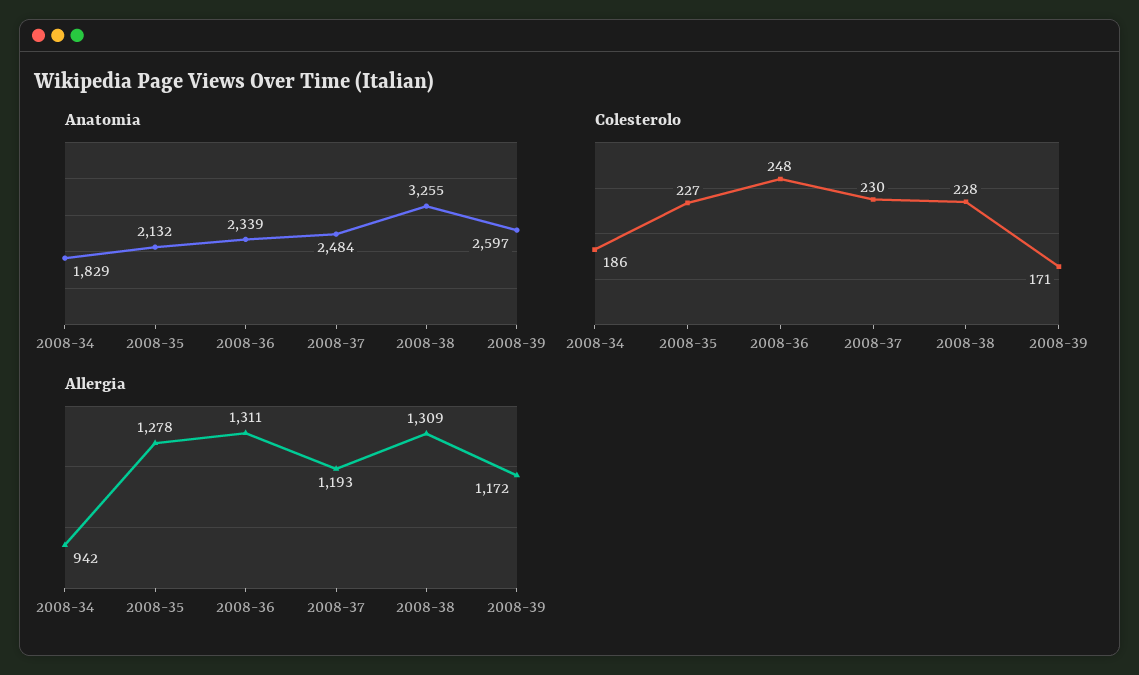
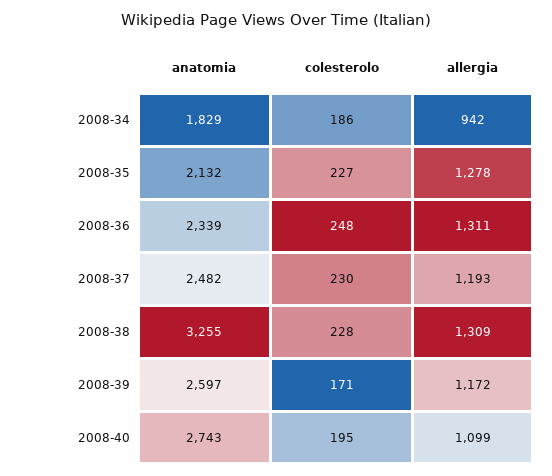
Anatomia, 2008-37: 2484 -> 2482
Anatomia, 2008-40: none -> 2743
Colesterolo, 2008-40: none -> 195
Allergia, 2008-40: none -> 1099

